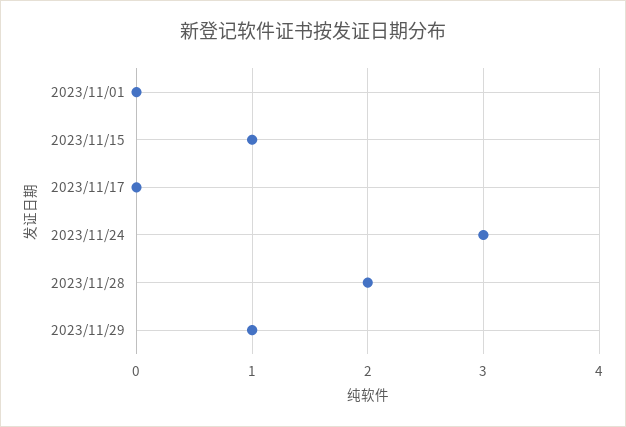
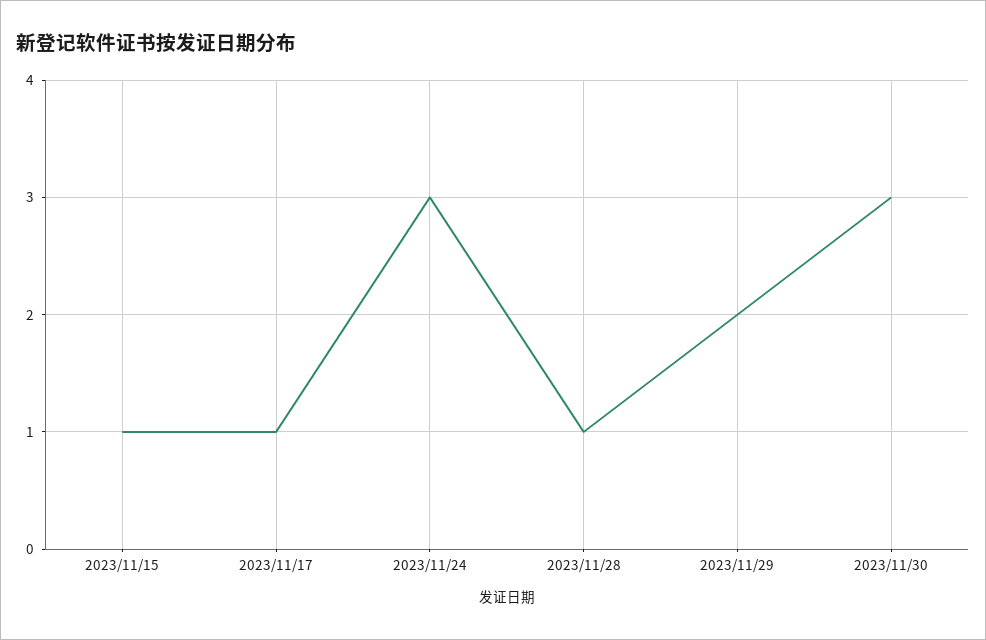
2023/11/01: 0 -> none
2023/11/17: 0 -> 1
2023/11/28: 2 -> 1
2023/11/29: 1 -> 2
2023/11/30: none -> 3

